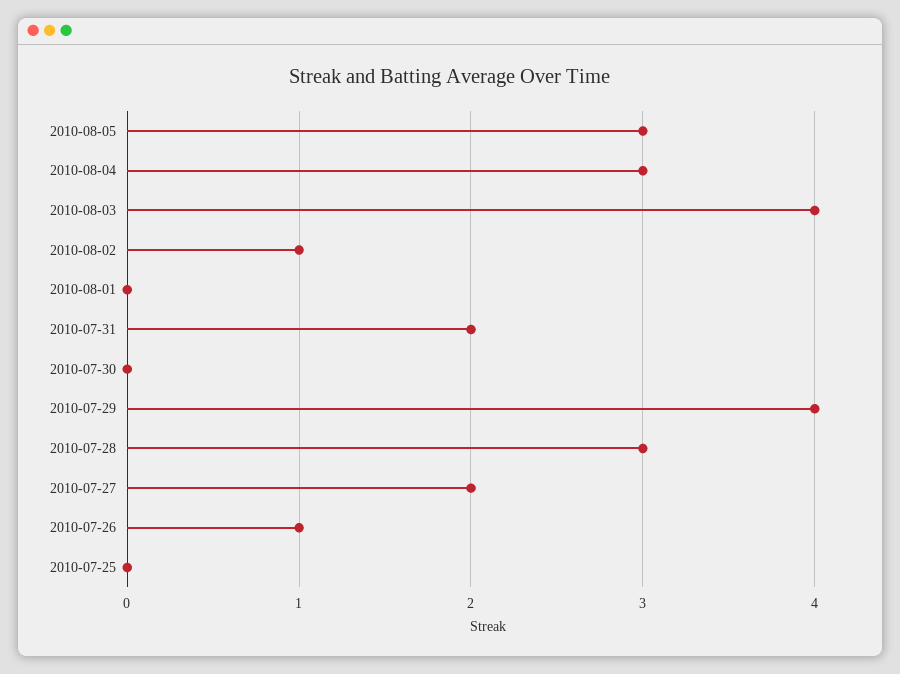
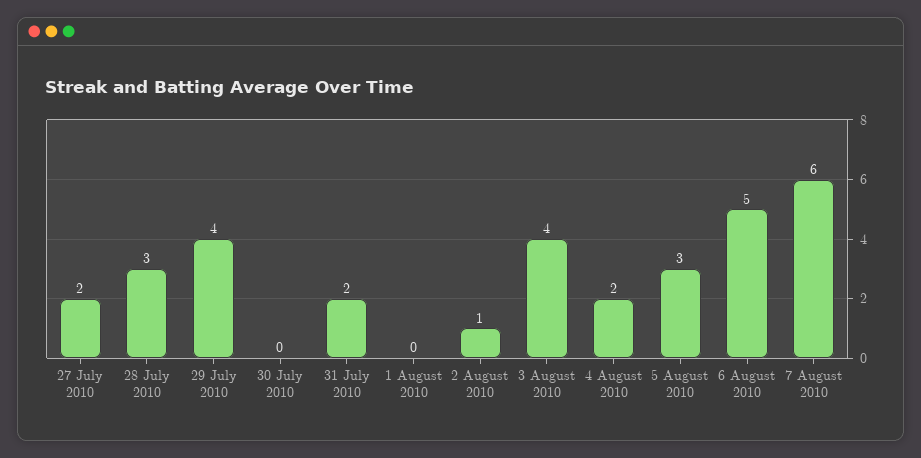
2010-08-04: 3 -> 2
2010-07-26: 1 -> none
2010-07-25: 0 -> none
6 August 2010: none -> 5
7 August 2010: none -> 6

